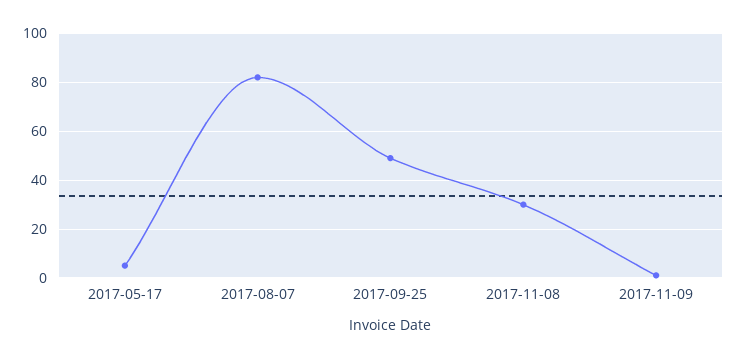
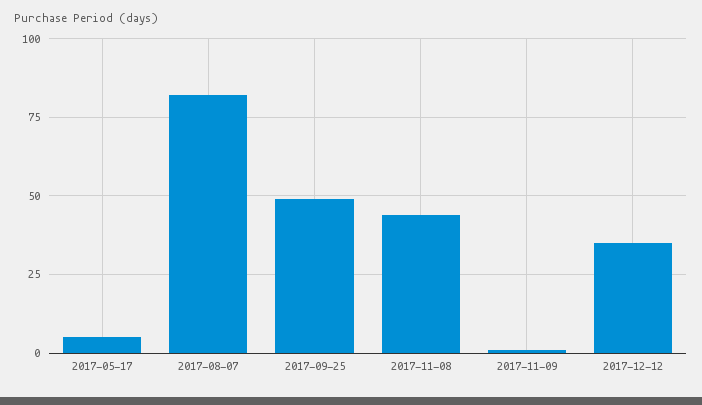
2017-11-08: 30 -> 45
2017-12-12: none -> 35

